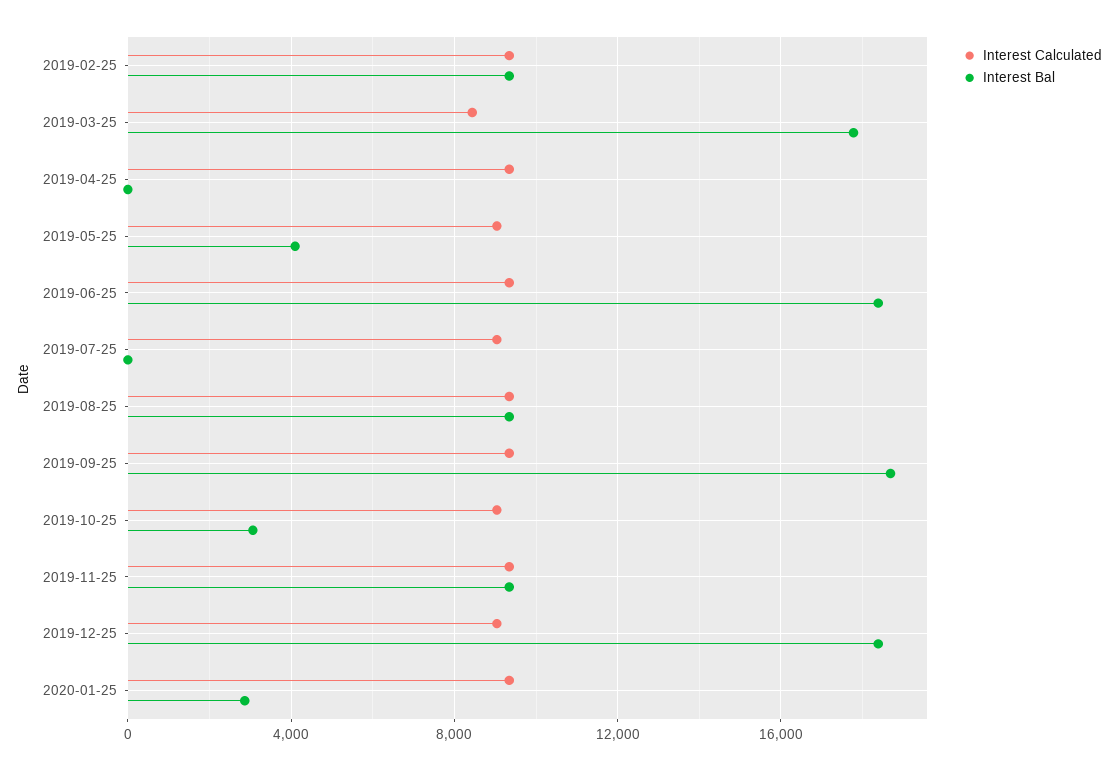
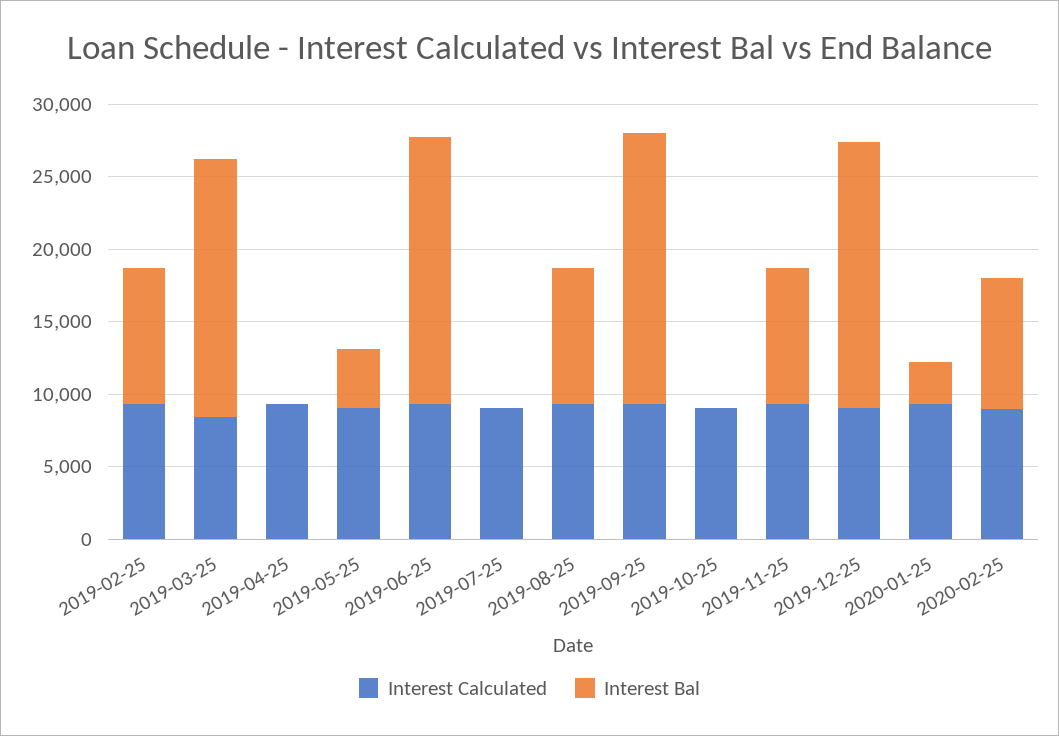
Interest Bal, 2019-10-25: 3000 -> 0
Interest Calculated, 2020-02-25: none -> 9000
Interest Bal, 2020-02-25: none -> 9000

